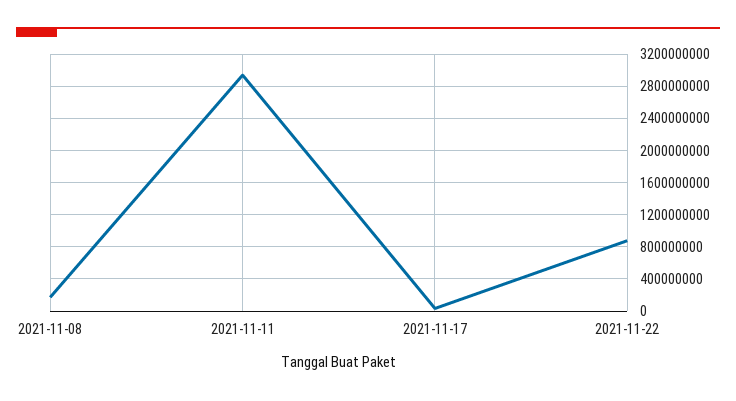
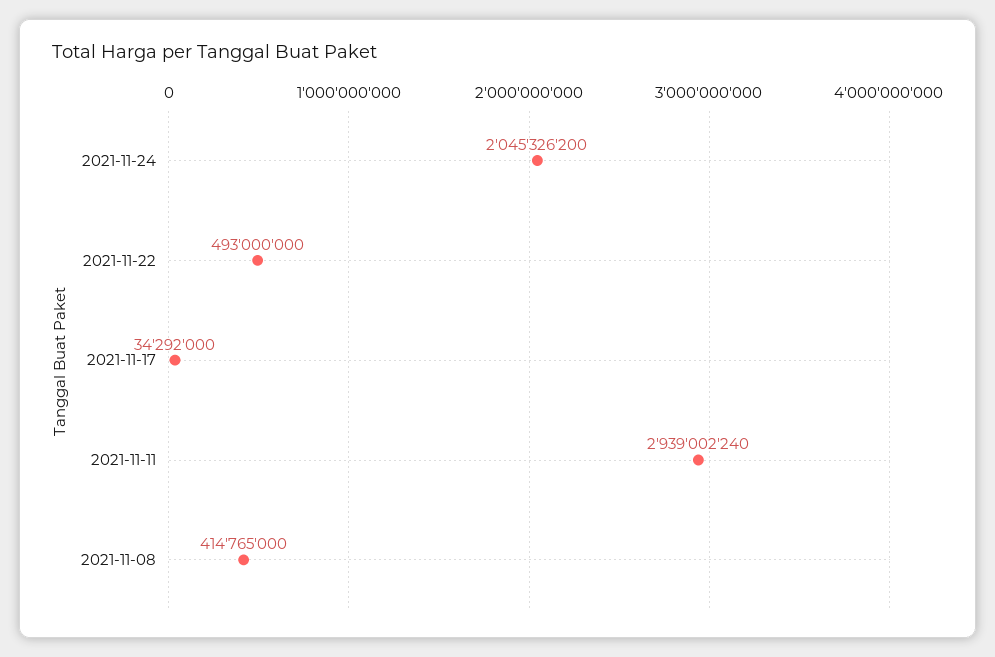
2021-11-08: 200000000 -> 414765000
2021-11-22: 900000000 -> 493000000
2021-11-24: none -> 2045326200

